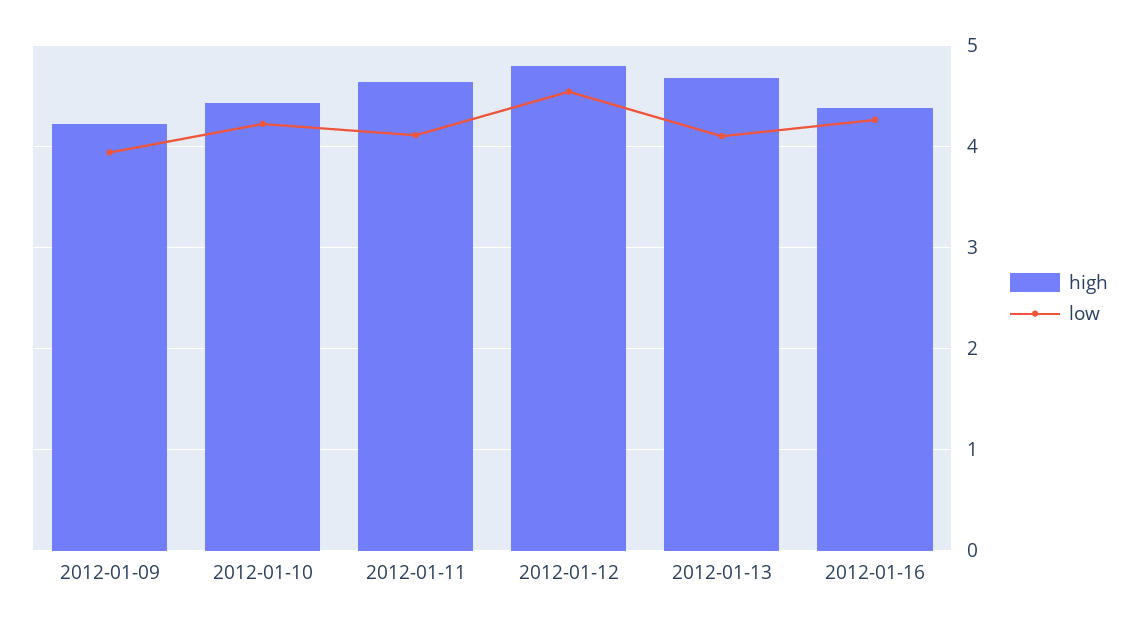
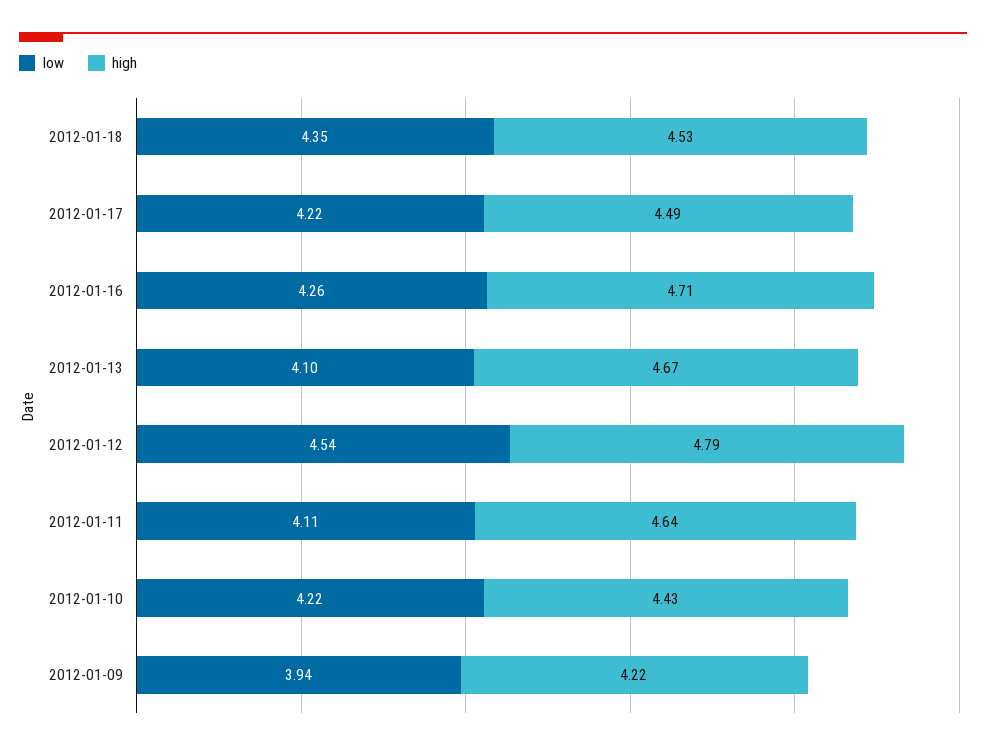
high, 2012-01-16: 4.4 -> 4.71
low, 2012-01-18: none -> 4.35
high, 2012-01-18: none -> 4.53
low, 2012-01-17: none -> 4.22
high, 2012-01-17: none -> 4.49

